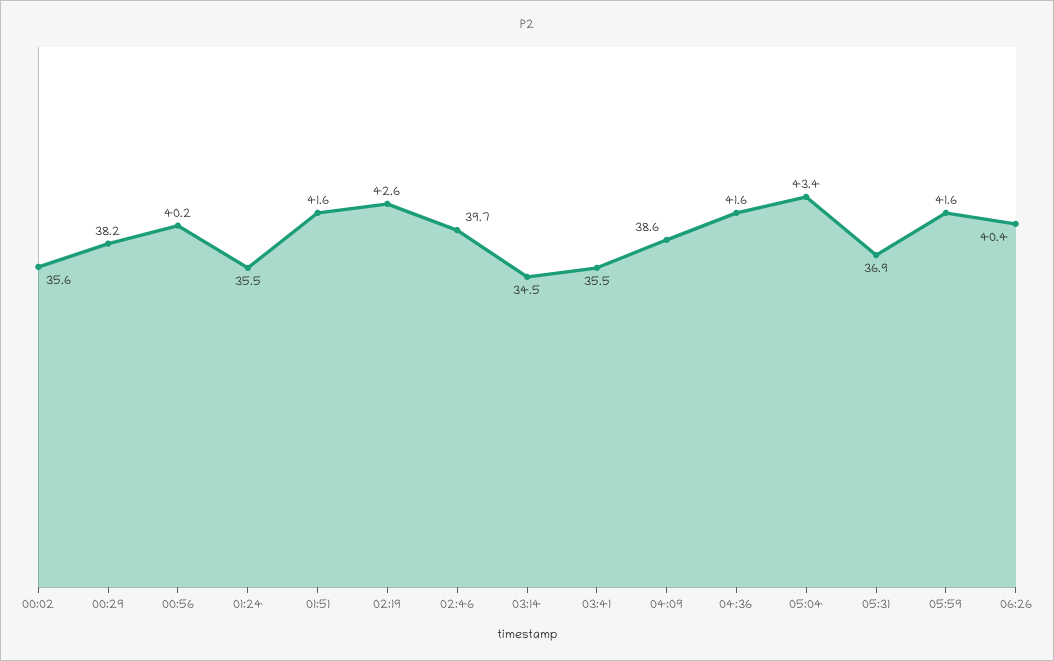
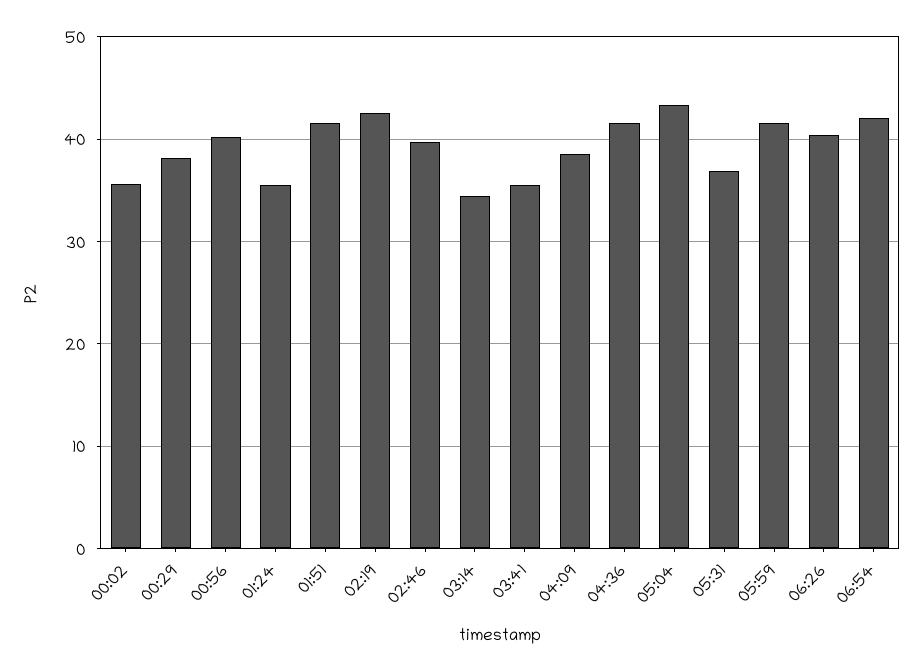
06:54: none -> 42

